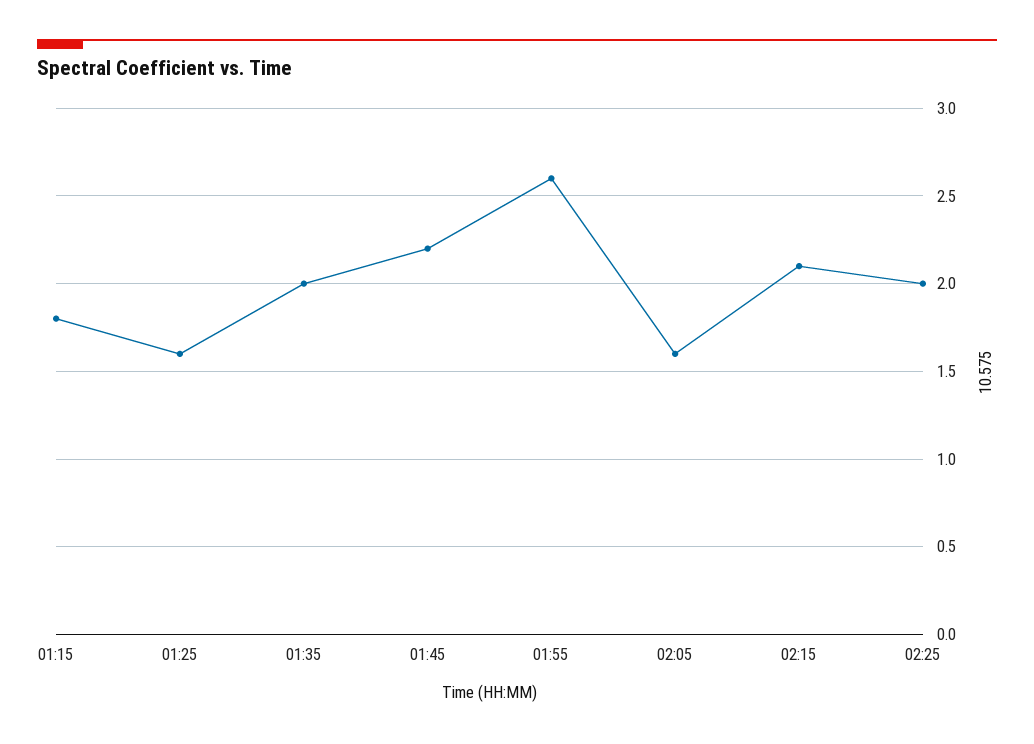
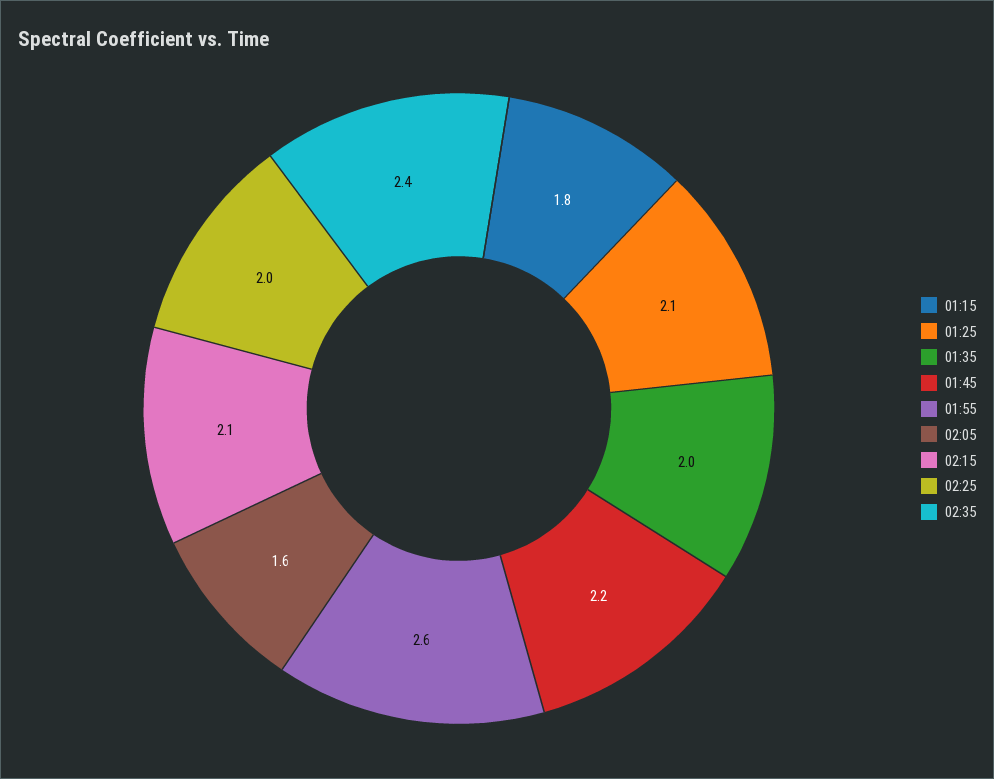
01:25: 1.6 -> 2.1
02:35: none -> 2.4

